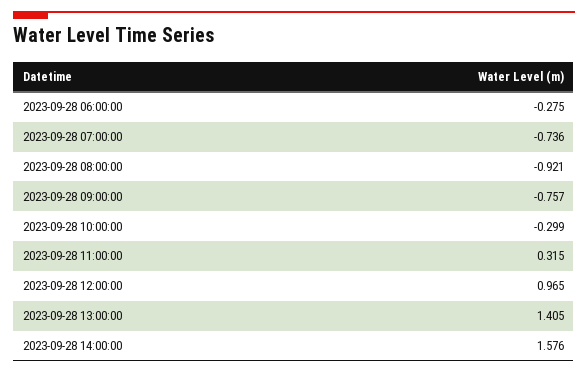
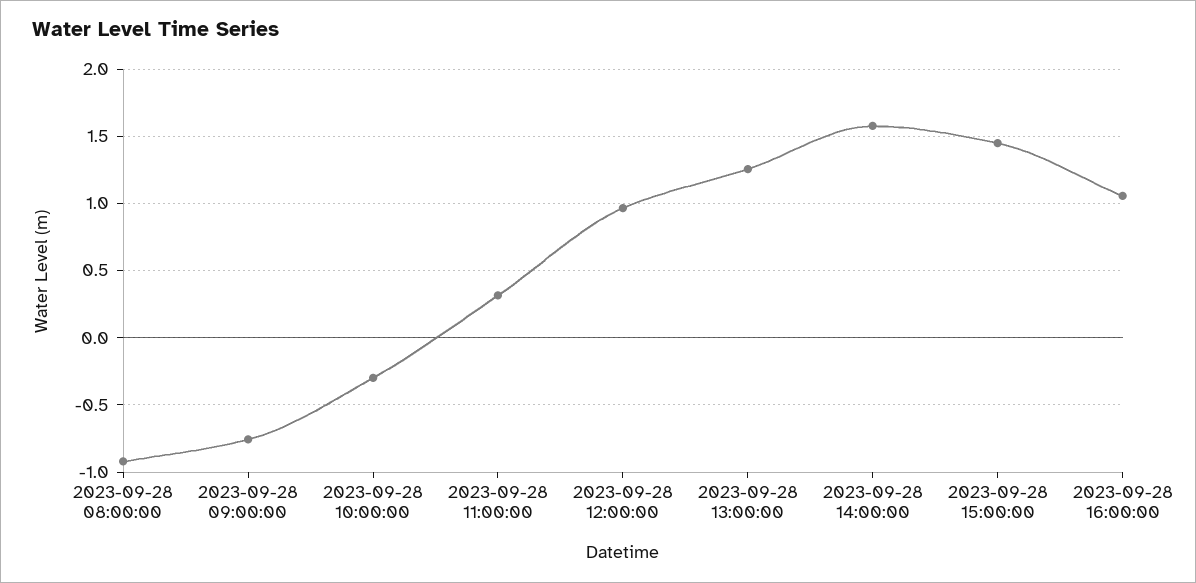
2023-09-28 06:00:00: -0.275 -> none
2023-09-28 07:00:00: -0.736 -> none
2023-09-28 13:00:00: 1.405 -> 1.25
2023-09-28 15:00:00: none -> 1.45
2023-09-28 16:00:00: none -> 1.05

